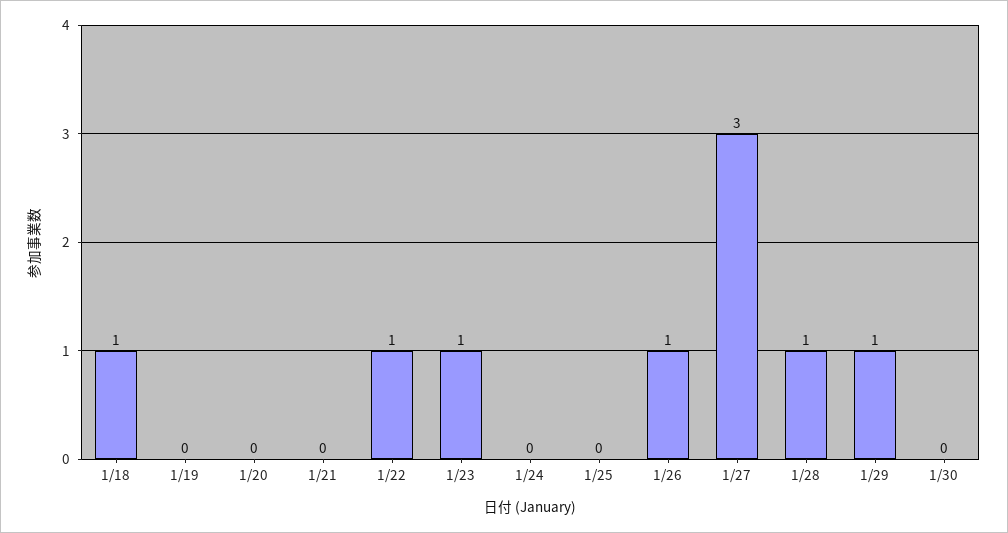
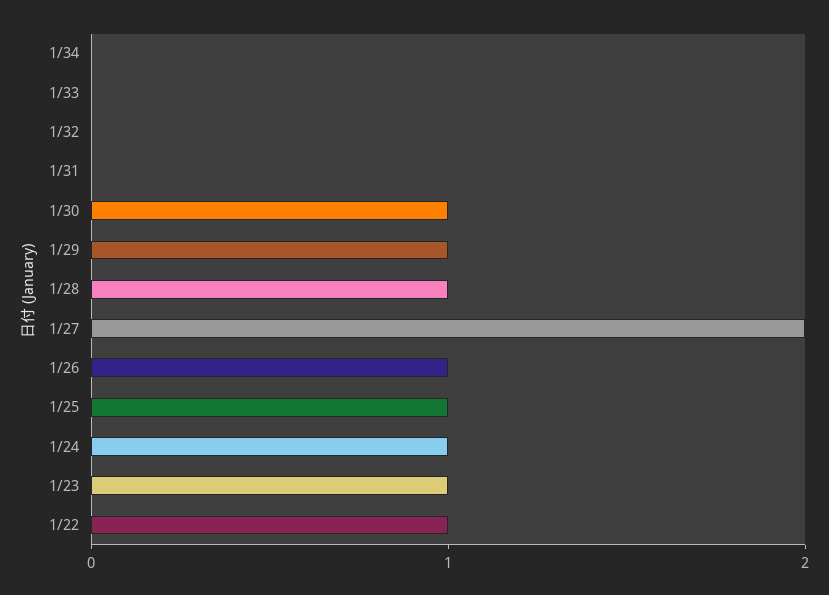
1/18: 1 -> none
1/19: 0 -> none
1/20: 0 -> none
1/21: 0 -> none
1/24: 0 -> 1
1/25: 0 -> 1
1/27: 3 -> 2
1/30: 0 -> 1
1/34: none -> 0
1/33: none -> 0
1/32: none -> 0
1/31: none -> 0

